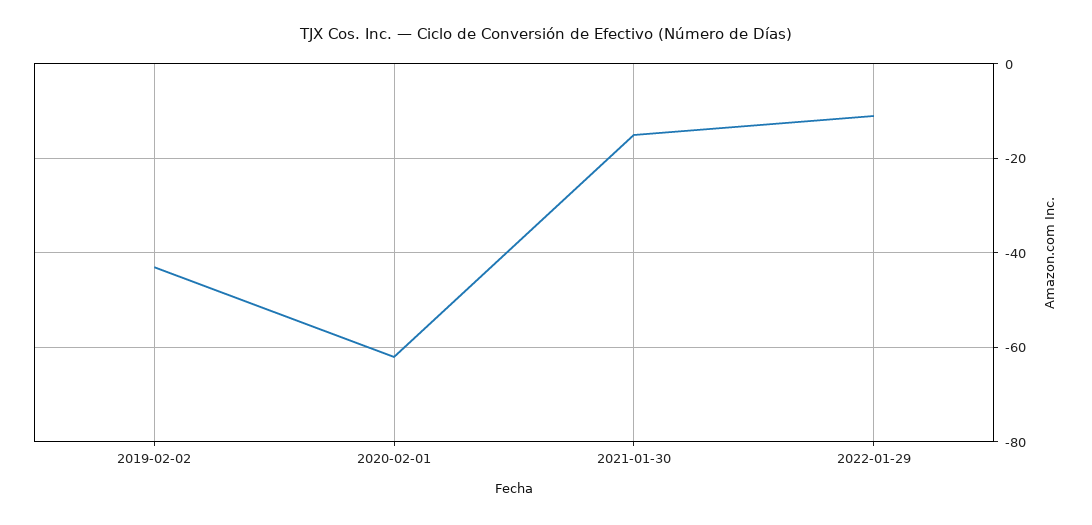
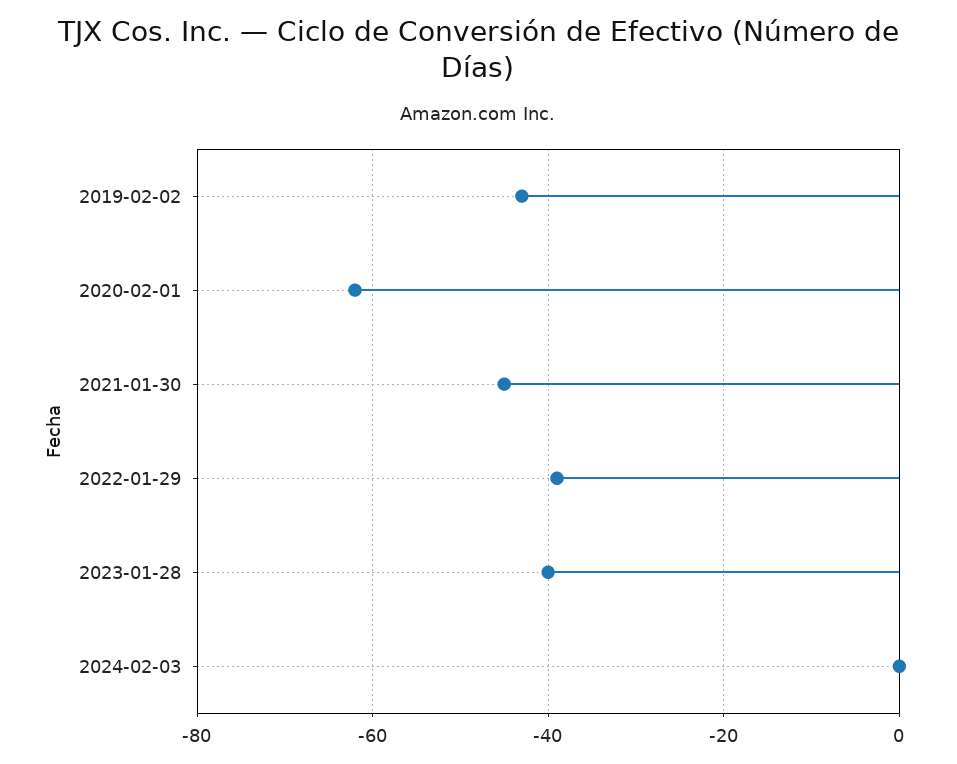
2021-01-30: -15 -> -45
2022-01-29: -10 -> -40
2023-01-28: none -> -40
2024-02-03: none -> 0

